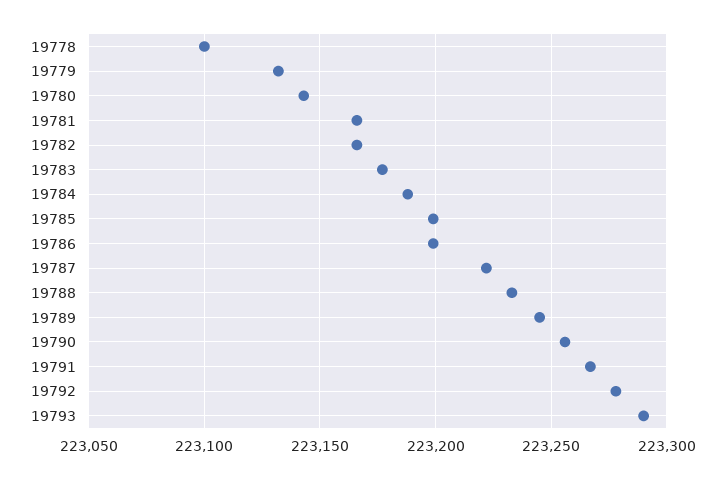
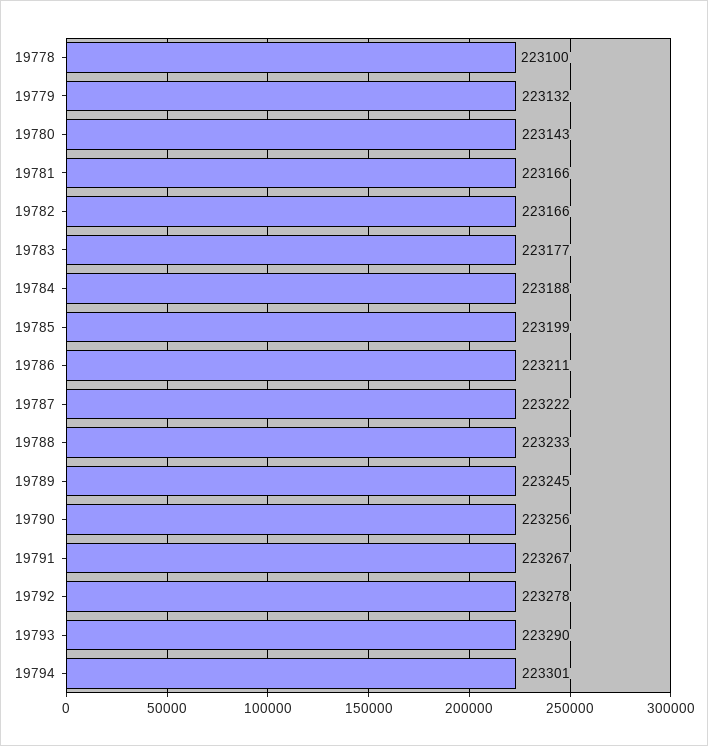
19786: 223200 -> 223211
19794: none -> 223301

